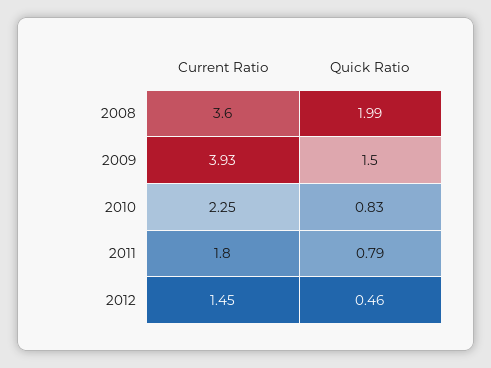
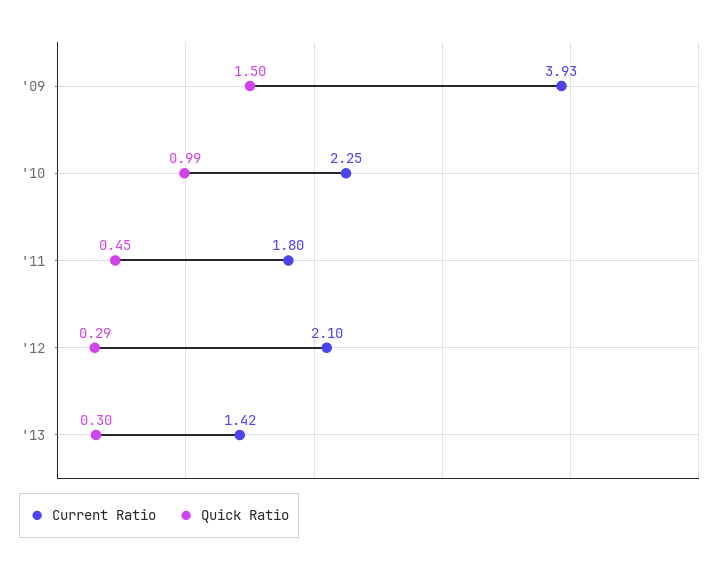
Current Ratio, 2008: 3.6 -> none
Quick Ratio, 2008: 1.99 -> none
Quick Ratio, 2010: 0.83 -> 0.99
Quick Ratio, 2011: 0.79 -> 0.45
Current Ratio, 2012: 1.45 -> 2.1
Quick Ratio, 2012: 0.46 -> 0.29
Current Ratio, '13: none -> 1.42
Quick Ratio, '13: none -> 0.3

